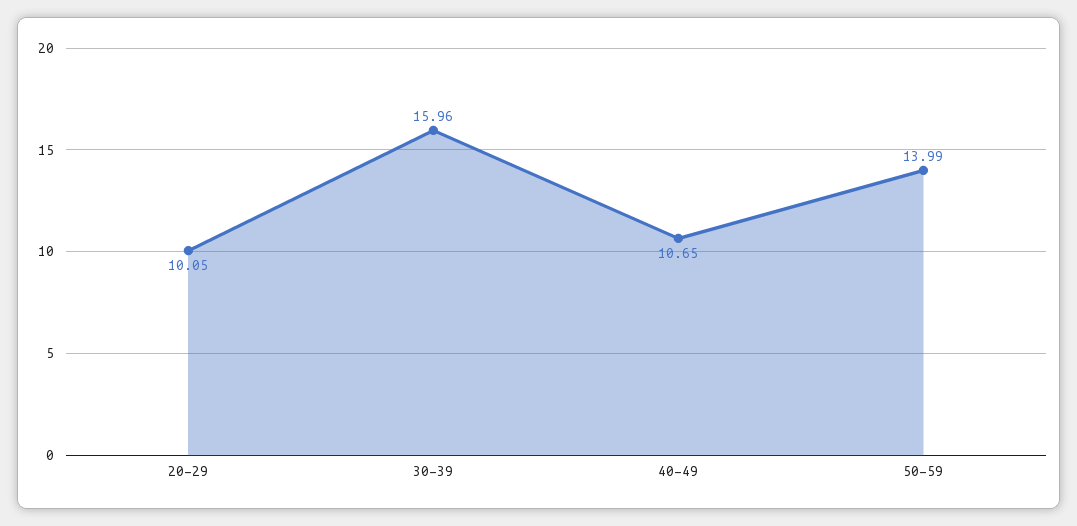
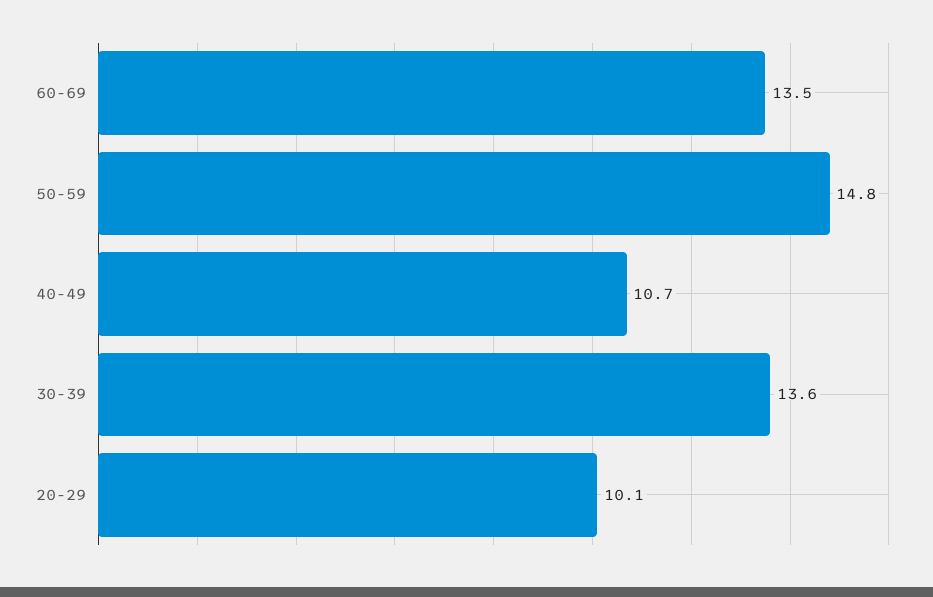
30-39: 15.96 -> 13.6
50-59: 13.99 -> 14.8
60-69: none -> 13.5

